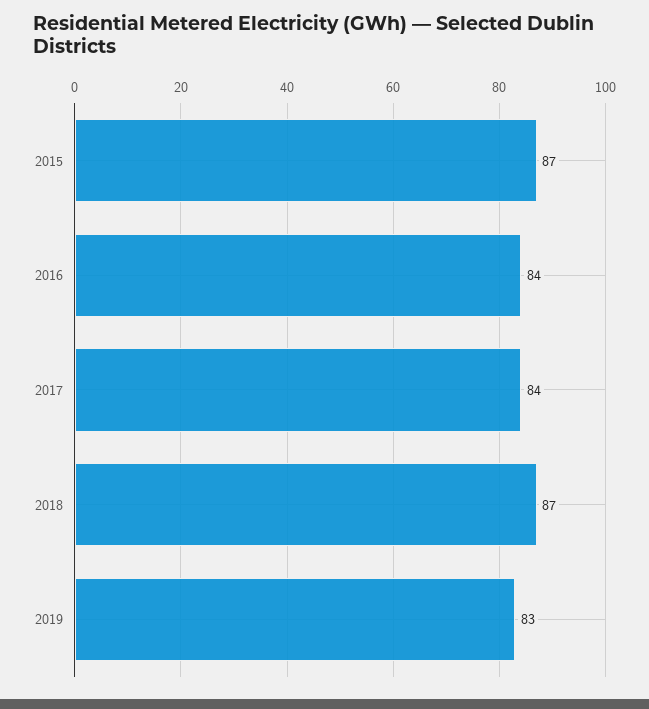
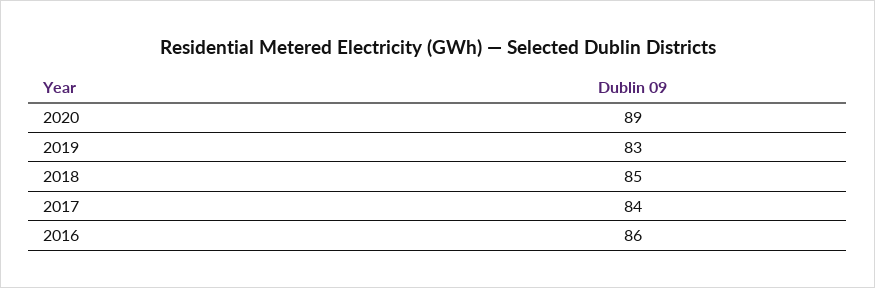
2015: 87 -> none
2016: 84 -> 86
2018: 87 -> 85
2020: none -> 89

